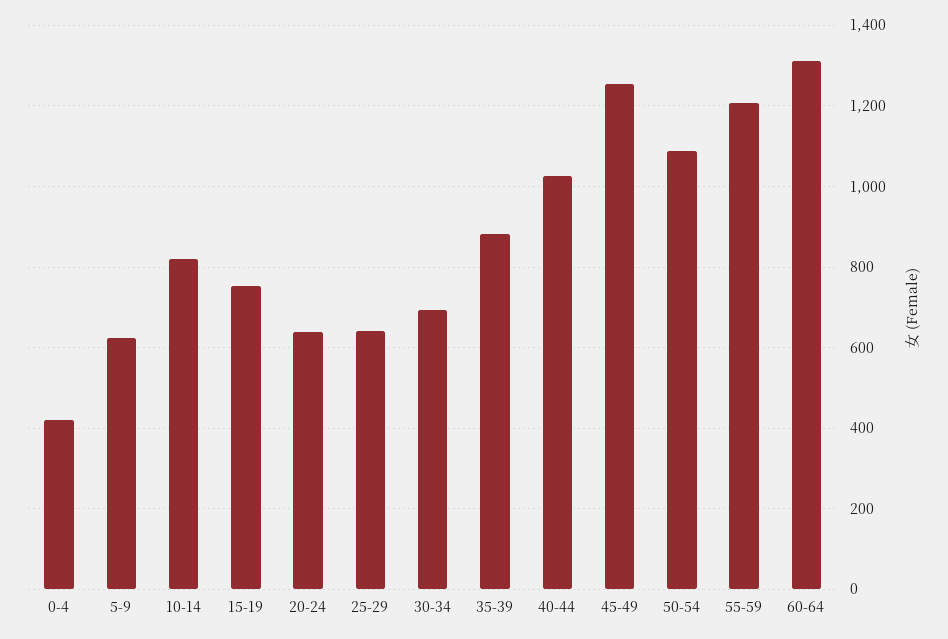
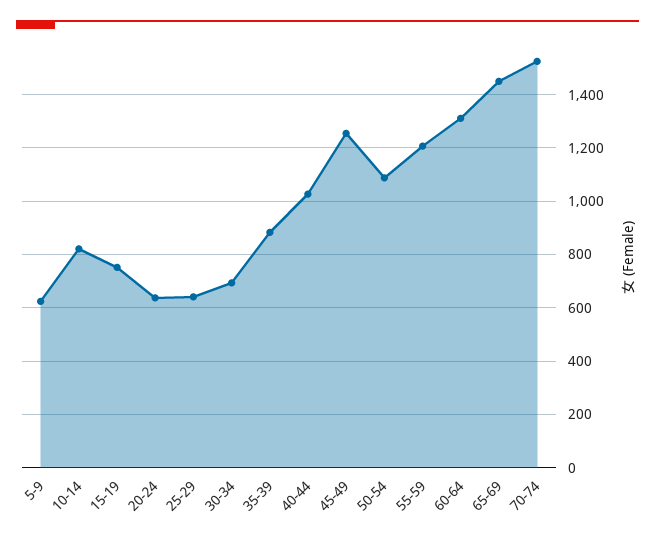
0-4: 420 -> none
65-69: none -> 1450
70-74: none -> 1525

